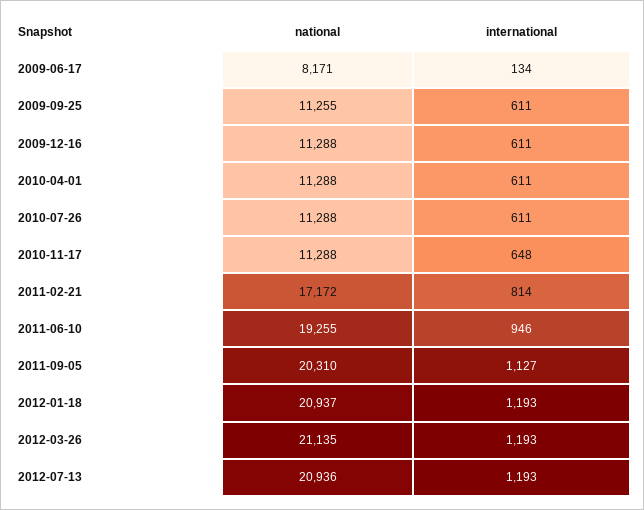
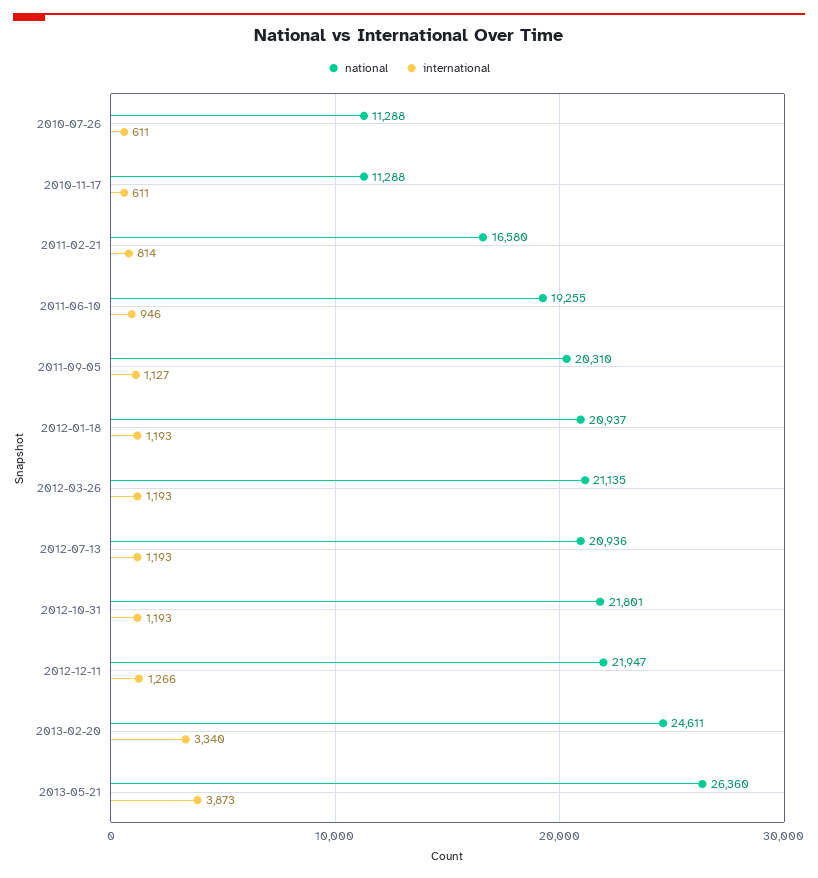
national, 2009-06-17: 8171 -> none
international, 2009-06-17: 134 -> none
national, 2009-09-25: 11255 -> none
international, 2009-09-25: 611 -> none
national, 2009-12-16: 11288 -> none
international, 2009-12-16: 611 -> none
national, 2010-04-01: 11288 -> none
international, 2010-04-01: 611 -> none
international, 2010-11-17: 648 -> 611
national, 2011-02-21: 17172 -> 16580
national, 2012-10-31: none -> 21801
international, 2012-10-31: none -> 1193
national, 2012-12-11: none -> 21947
international, 2012-12-11: none -> 1266
national, 2013-02-20: none -> 24611
international, 2013-02-20: none -> 3340
national, 2013-05-21: none -> 26360
international, 2013-05-21: none -> 3873

